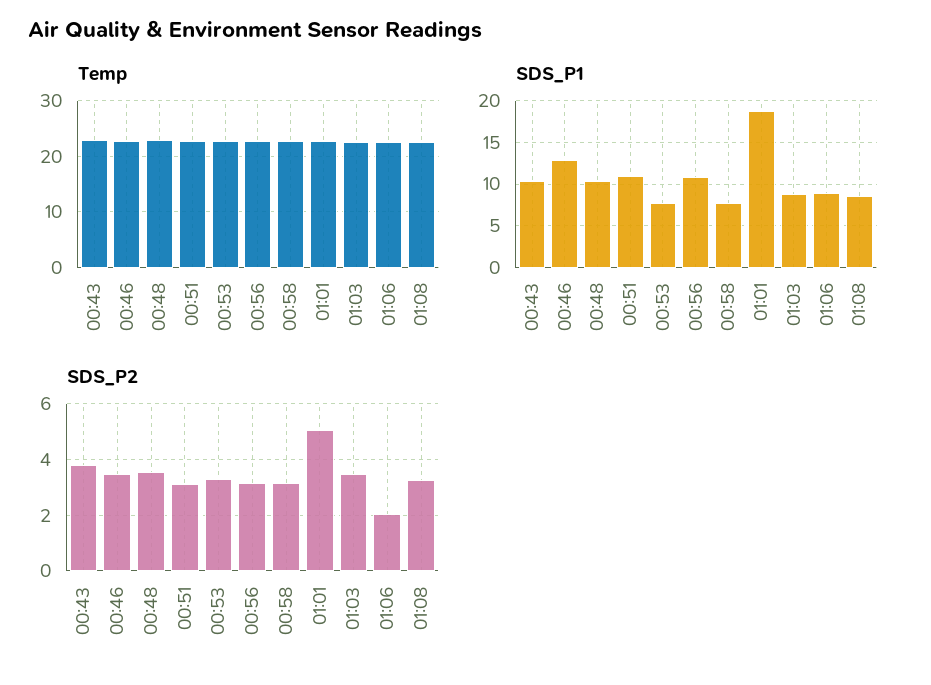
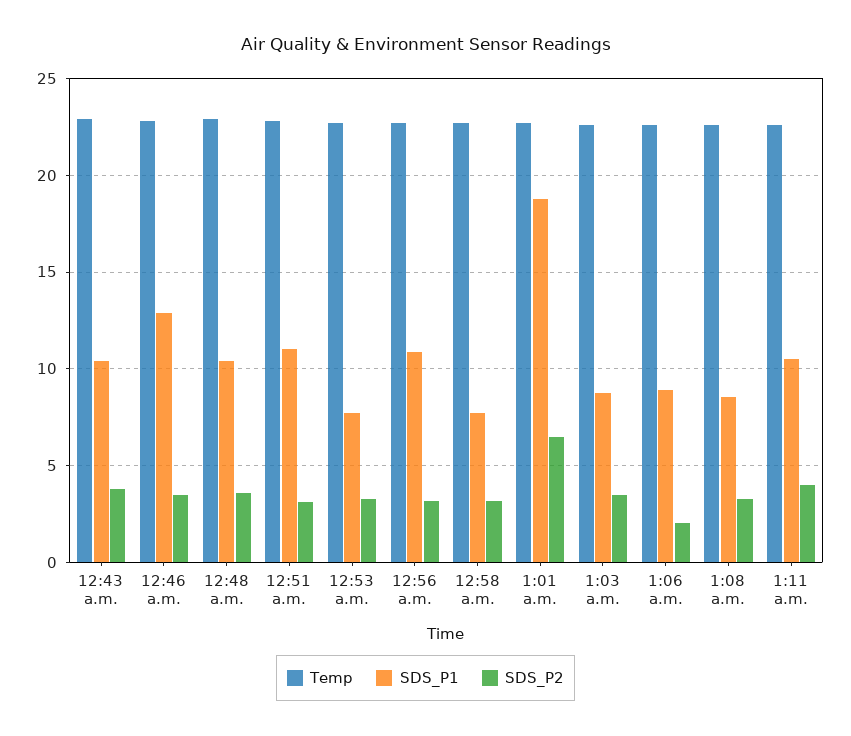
SDS_P2, 01:01: 5 -> 6.5
Temp, 1:11 a.m.: none -> 22.5
SDS_P1, 1:11 a.m.: none -> 10.5
SDS_P2, 1:11 a.m.: none -> 4

